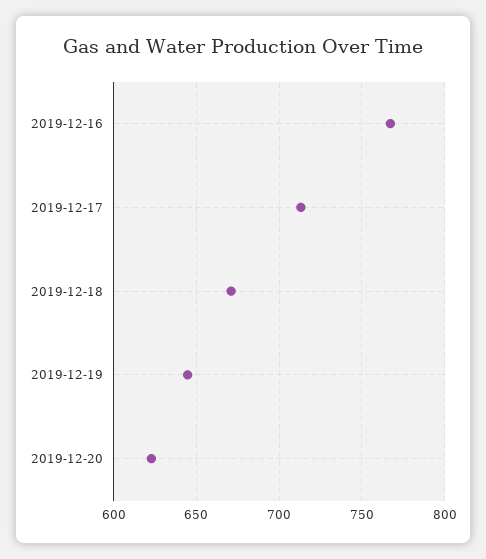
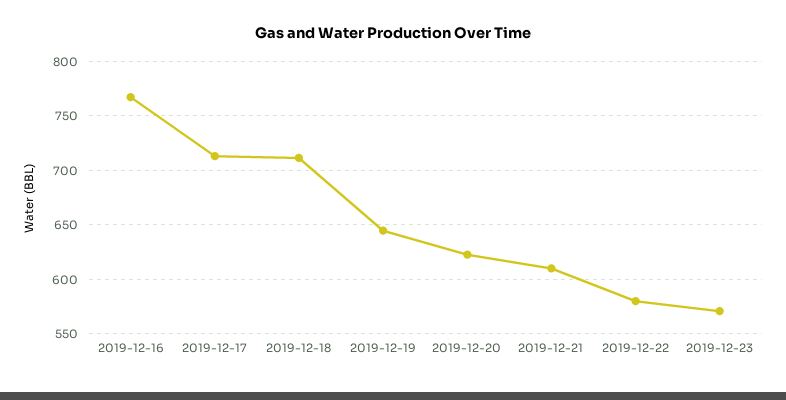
2019-12-18: 670 -> 710
2019-12-21: none -> 610
2019-12-22: none -> 580
2019-12-23: none -> 570

